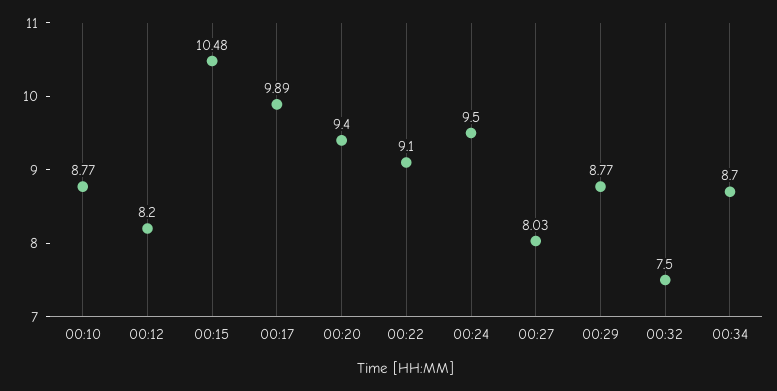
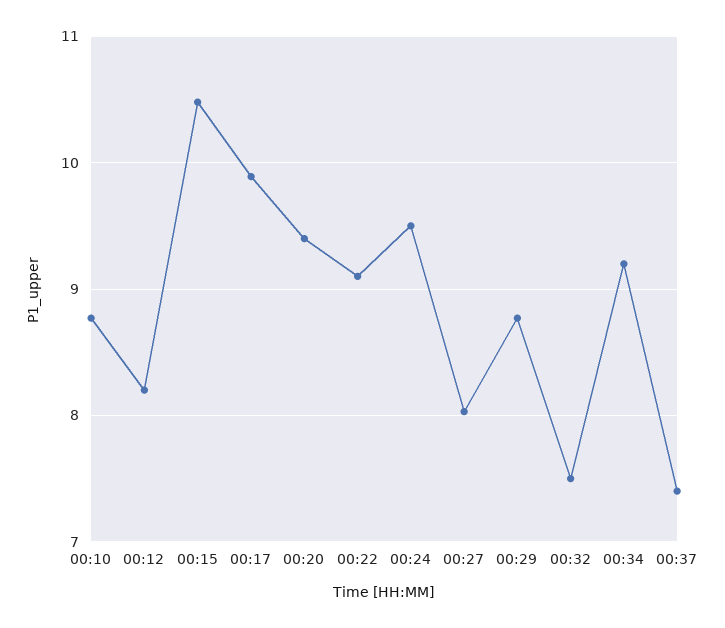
00:34: 8.7 -> 9.2
00:37: none -> 7.4

